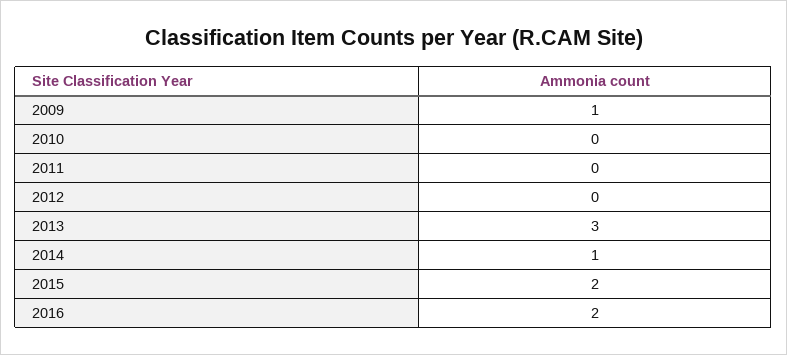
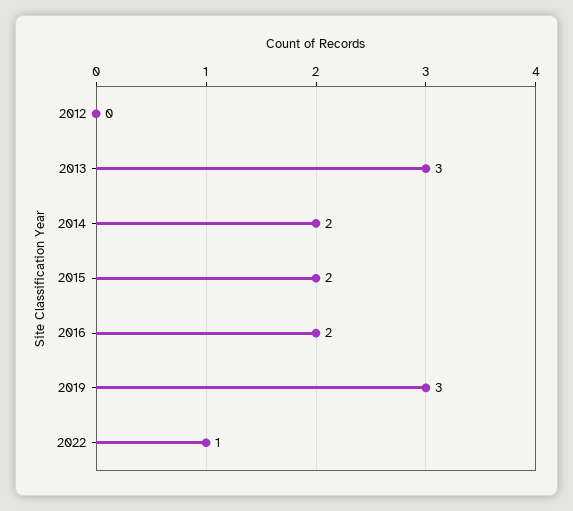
2009: 1 -> none
2010: 0 -> none
2011: 0 -> none
2014: 1 -> 2
2019: none -> 3
2022: none -> 1

